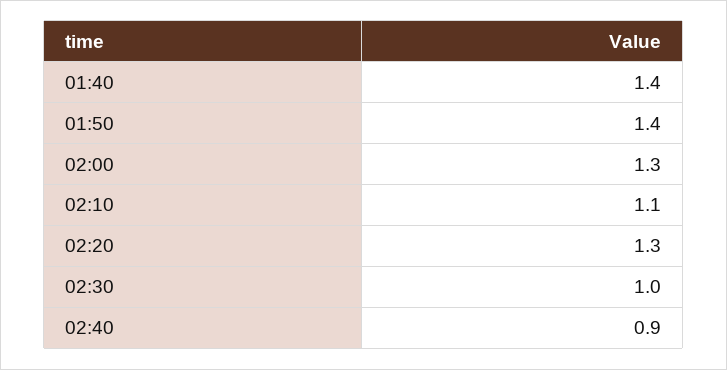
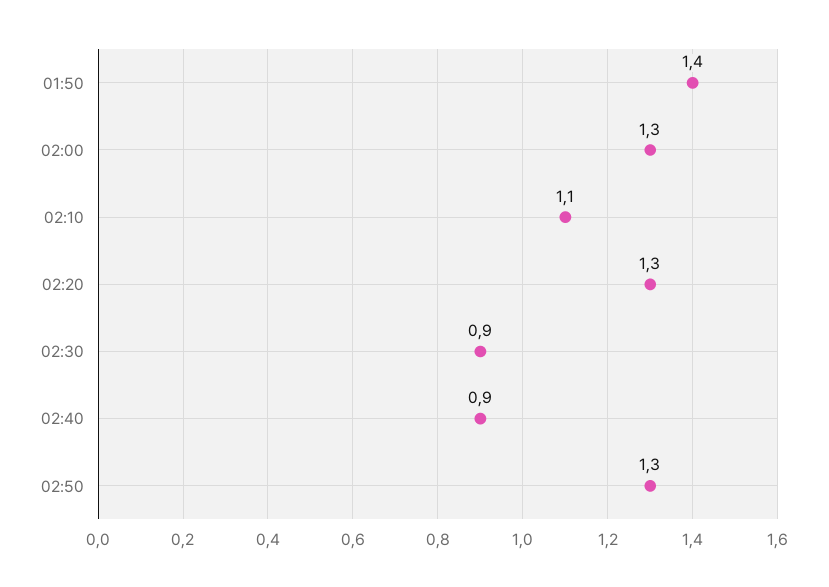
01:40: 1.4 -> none
02:30: 1 -> 0.9
02:50: none -> 1.3

